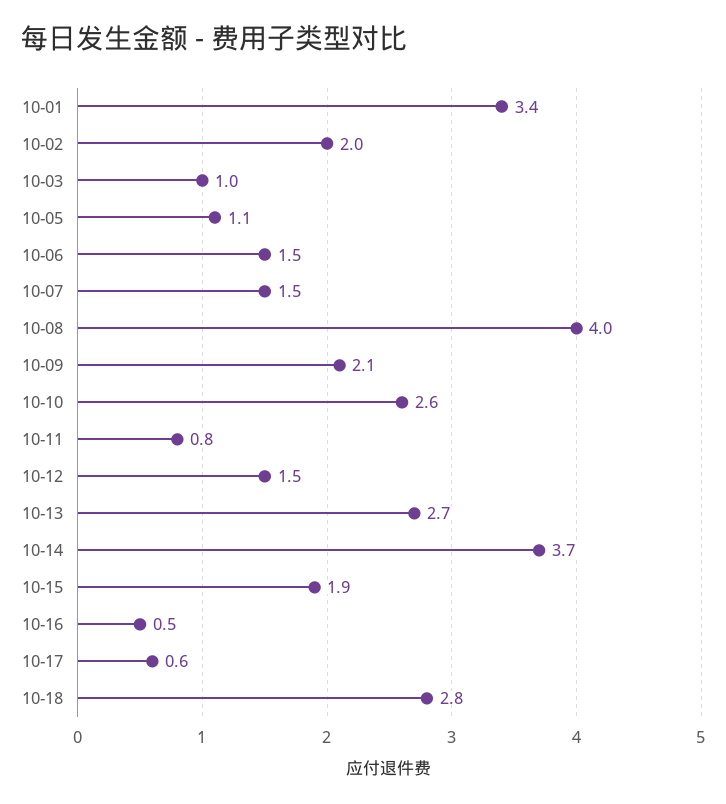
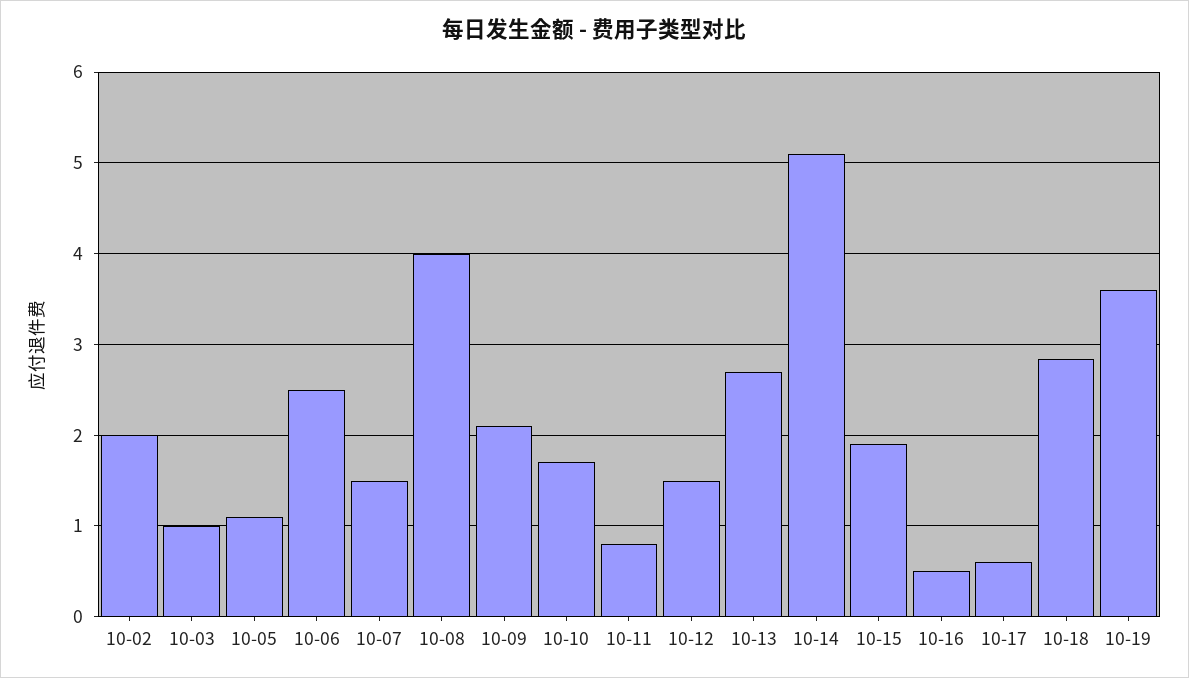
10-01: 3.4 -> none
10-06: 1.5 -> 2.5
10-10: 2.6 -> 1.7
10-14: 3.7 -> 5.1
10-19: none -> 3.6

